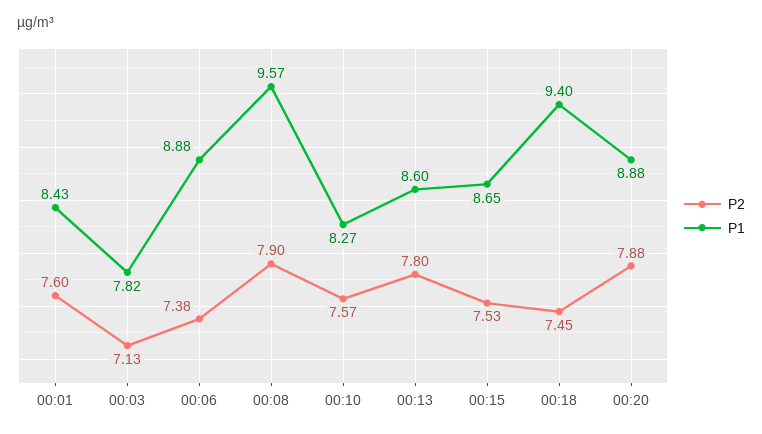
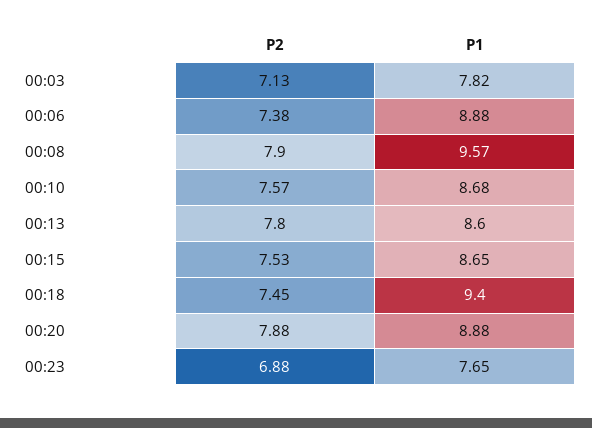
P2, 00:01: 7.6 -> none
P1, 00:01: 8.43 -> none
P1, 00:10: 8.27 -> 8.68
P2, 00:23: none -> 6.88
P1, 00:23: none -> 7.65

